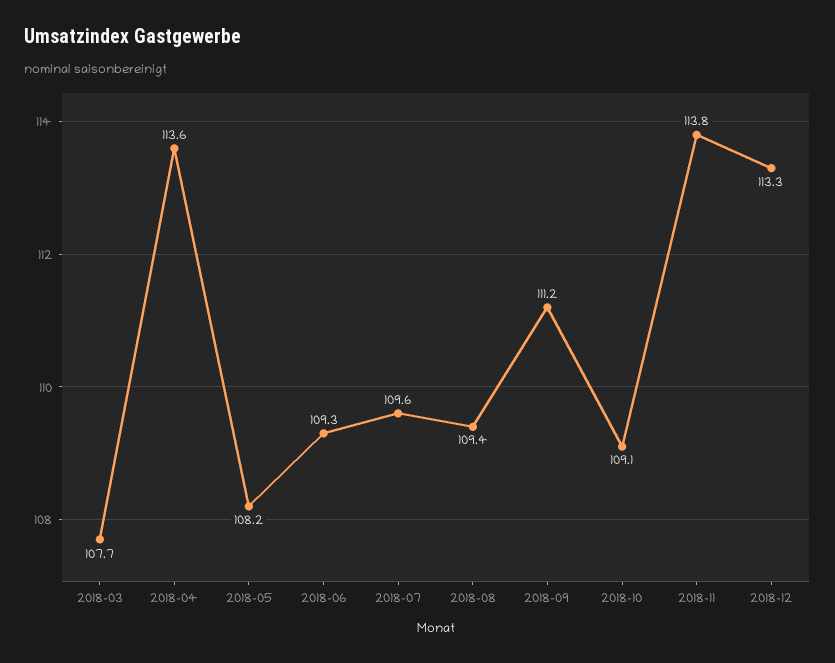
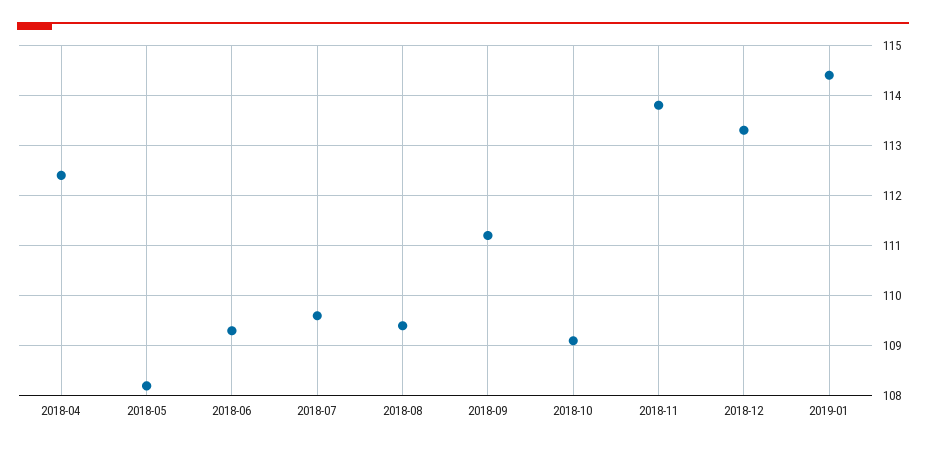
2018-03: 107.7 -> none
2018-04: 113.6 -> 112.5
2019-01: none -> 114.5

